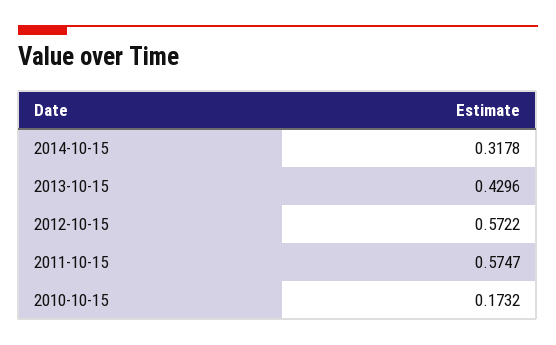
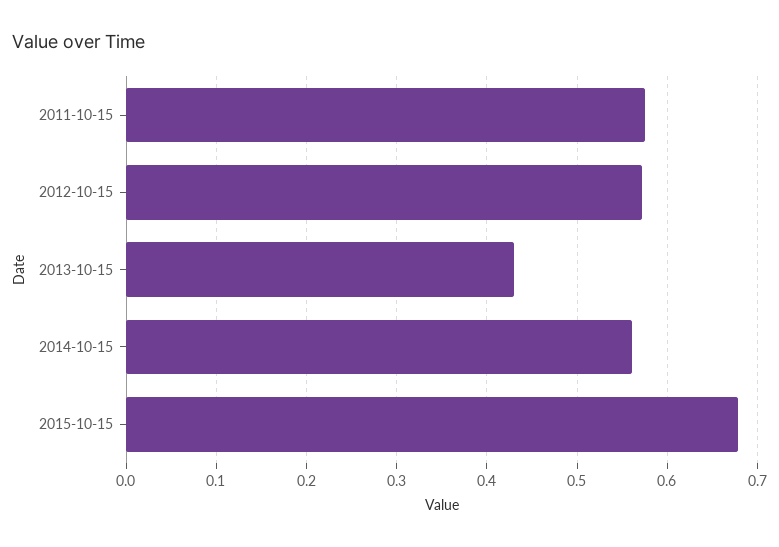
2014-10-15: 0.3178 -> 0.56
2010-10-15: 0.1732 -> none
2015-10-15: none -> 0.68

